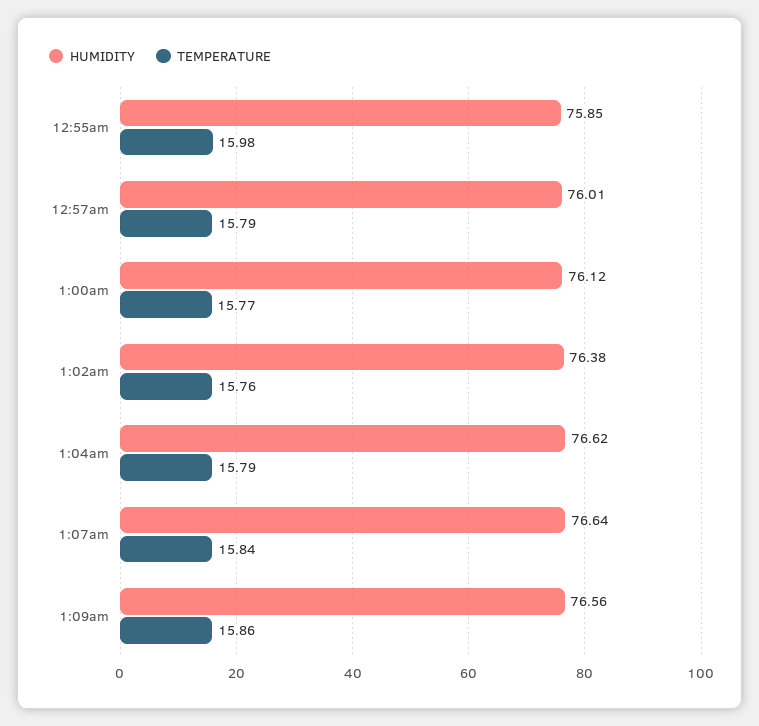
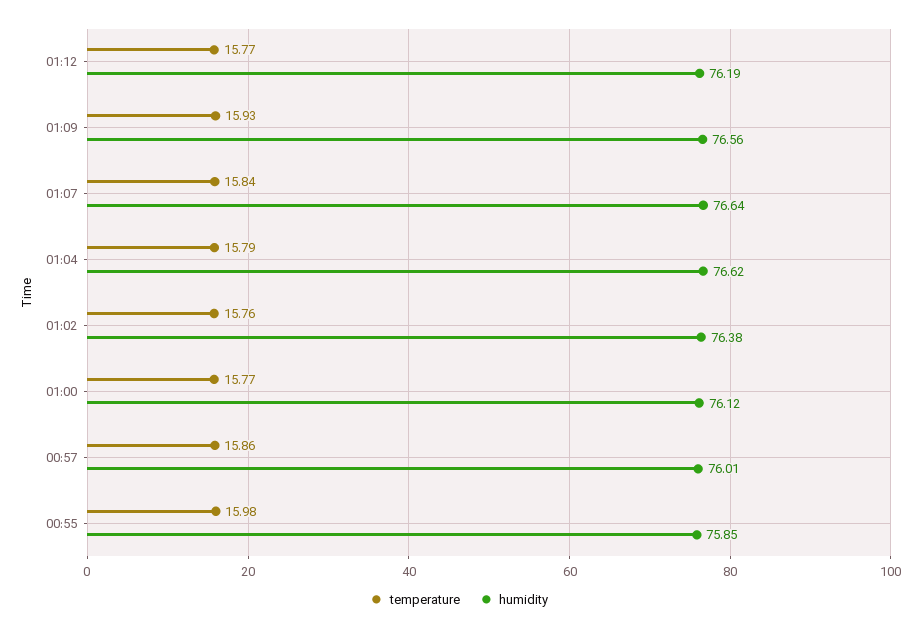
TEMPERATURE, 12:57am: 15.79 -> 15.86
TEMPERATURE, 1:09am: 15.86 -> 15.93
TEMPERATURE, 01:12: none -> 15.77
HUMIDITY, 01:12: none -> 76.19

